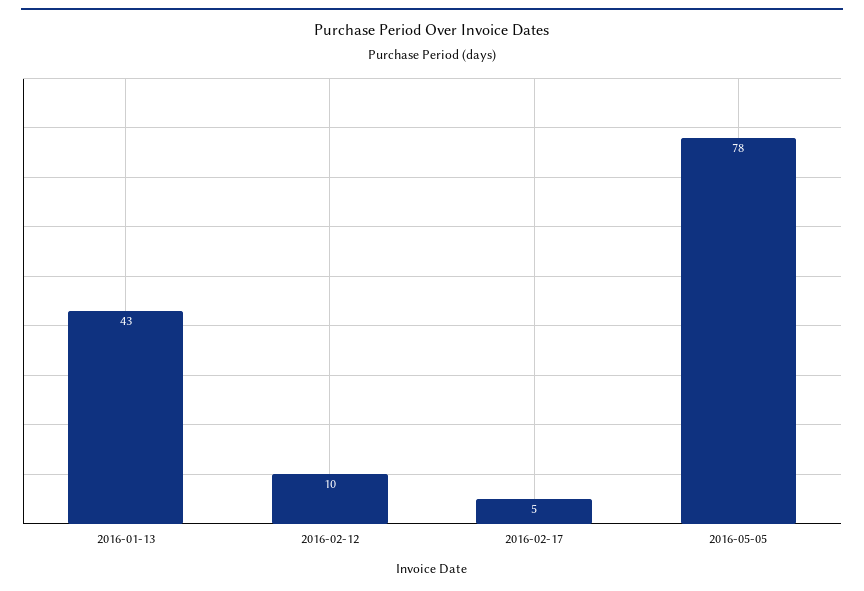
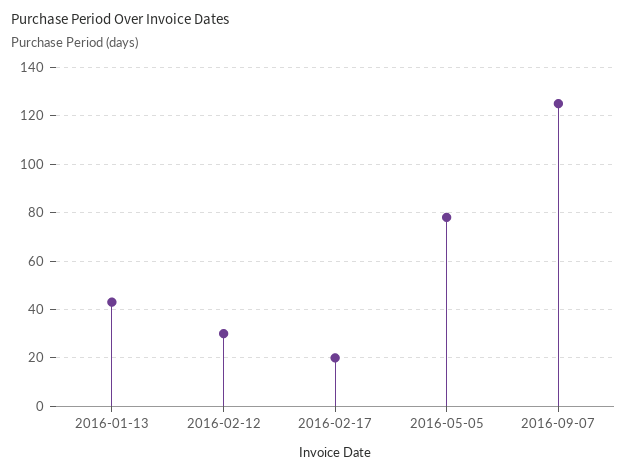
2016-02-12: 10 -> 30
2016-02-17: 5 -> 20
2016-09-07: none -> 125

